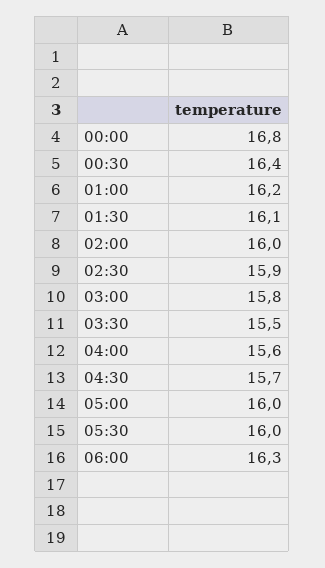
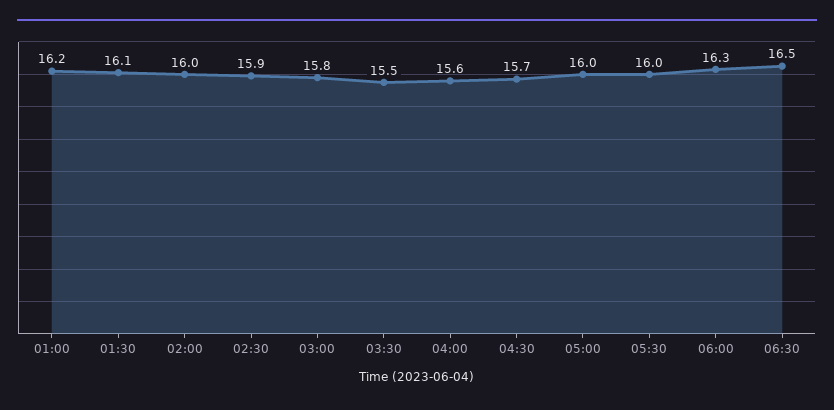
00:00: 16.8 -> none
00:30: 16.4 -> none
06:30: none -> 16.5

